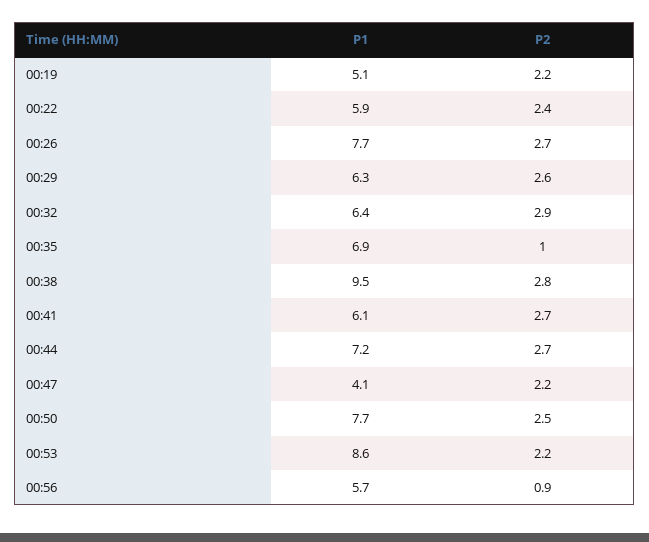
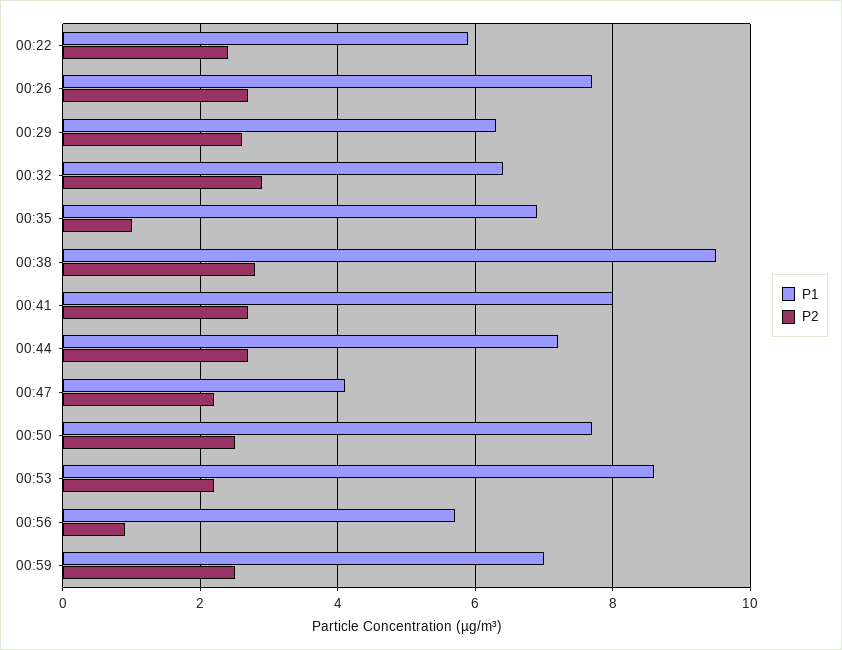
P1, 00:19: 5.1 -> none
P2, 00:19: 2.2 -> none
P1, 00:41: 6.1 -> 8
P1, 00:59: none -> 7
P2, 00:59: none -> 2.5

